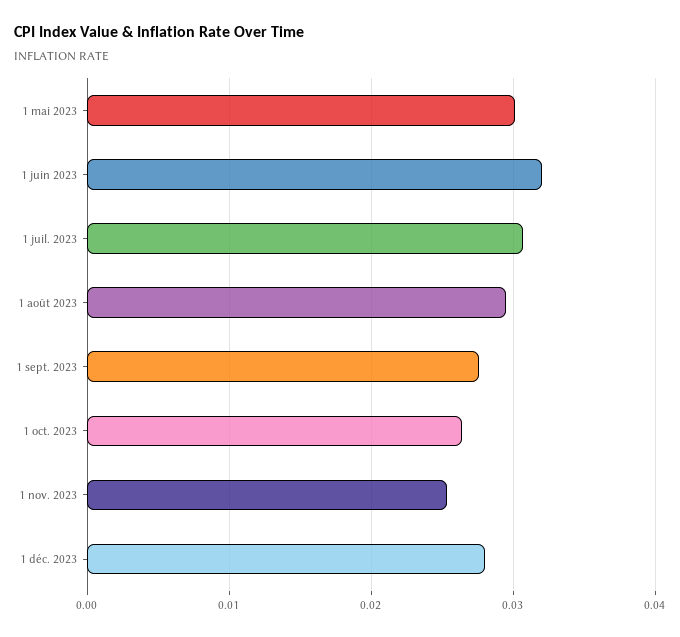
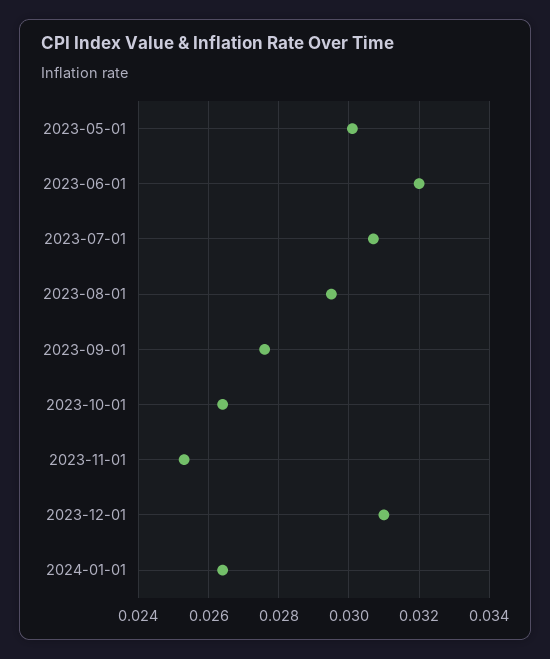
1 déc. 2023: 0.028 -> 0.031
2024-01-01: none -> 0.0265

